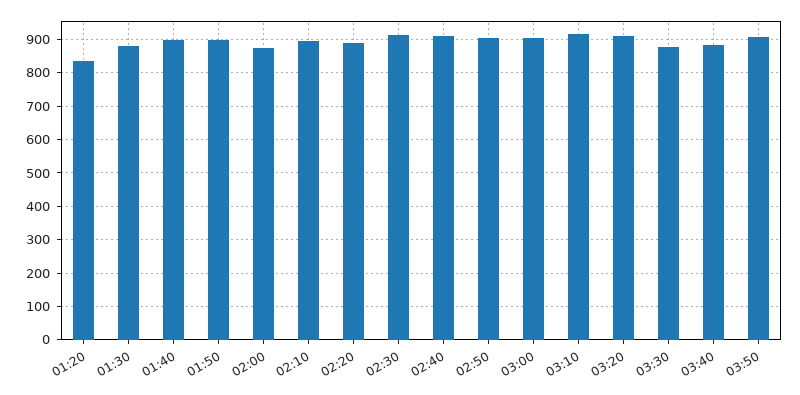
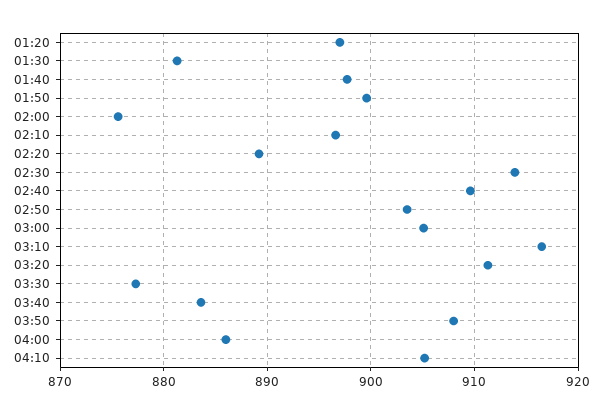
01:20: 840 -> 897
04:00: none -> 886
04:10: none -> 905

